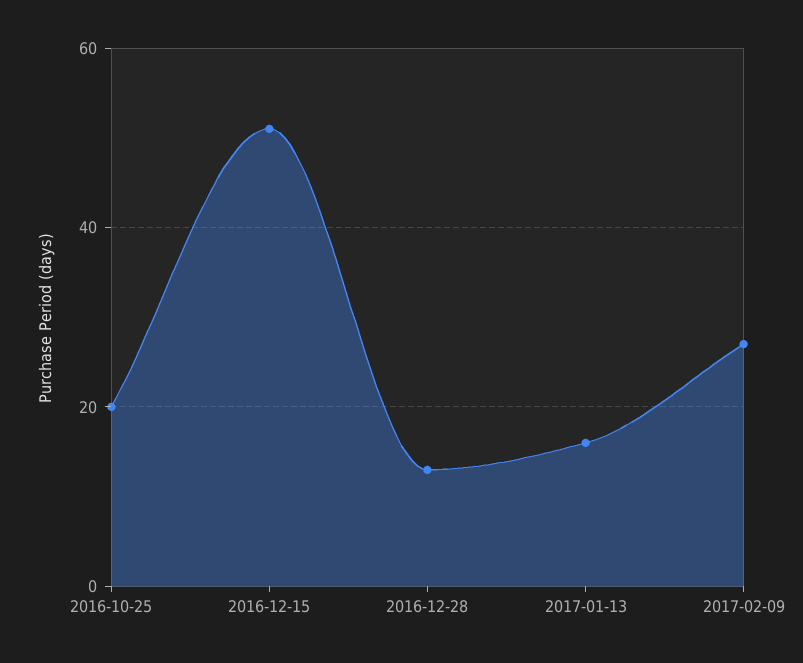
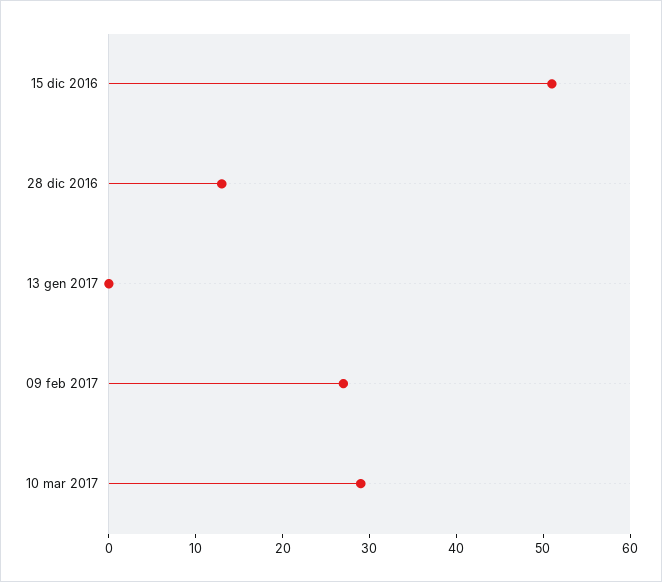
2016-10-25: 20 -> none
2017-01-13: 15 -> 0
10 mar 2017: none -> 29

